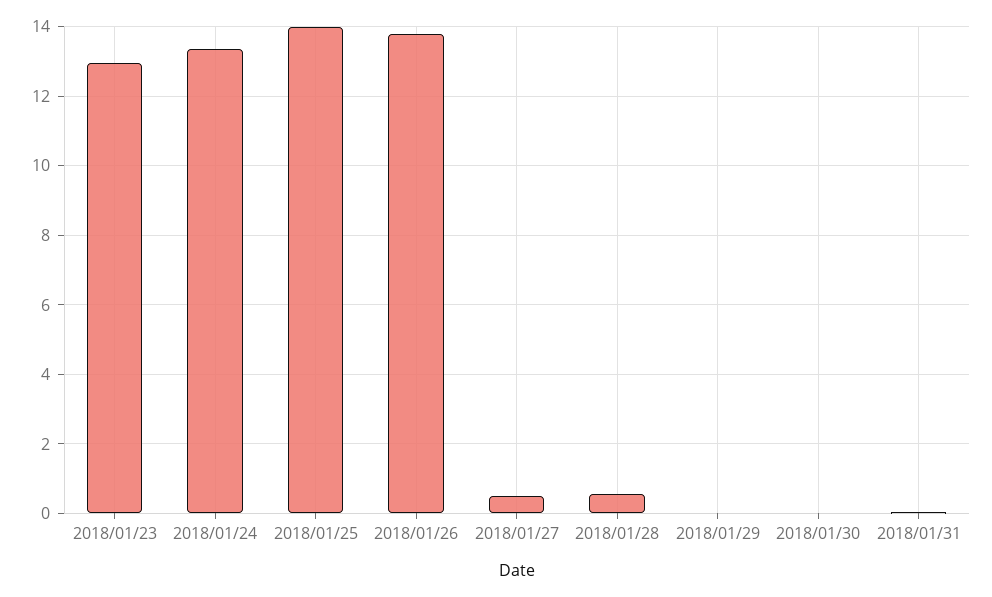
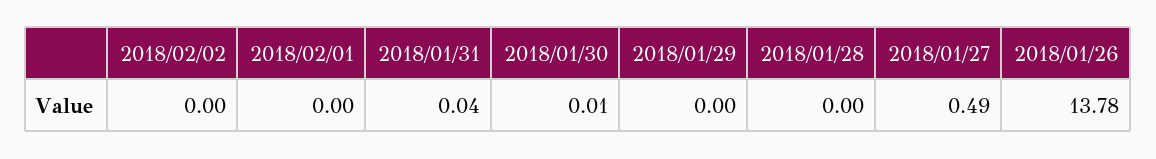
2018/01/23: 13 -> none
2018/01/24: 13.4 -> none
2018/01/25: 14 -> none
2018/01/28: 0.6 -> 0
2018/02/02: none -> 0
2018/02/01: none -> 0

